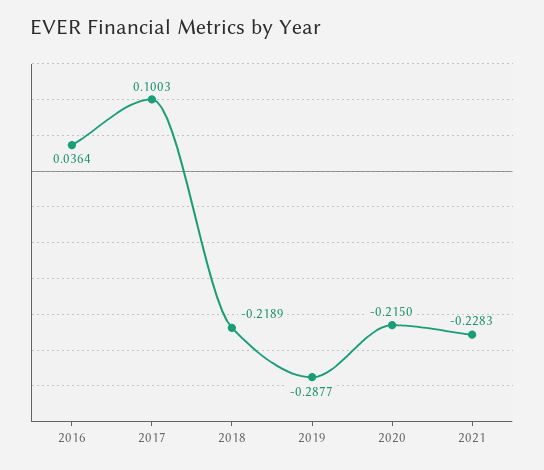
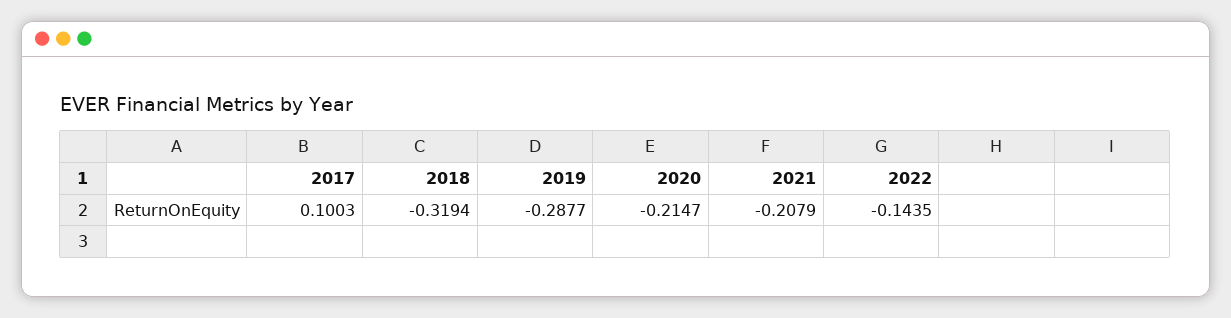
2016: 0.0364 -> none
2018: -0.2189 -> -0.3194
2020: -0.215 -> -0.2147
2021: -0.2283 -> -0.2079
2022: none -> -0.1435

